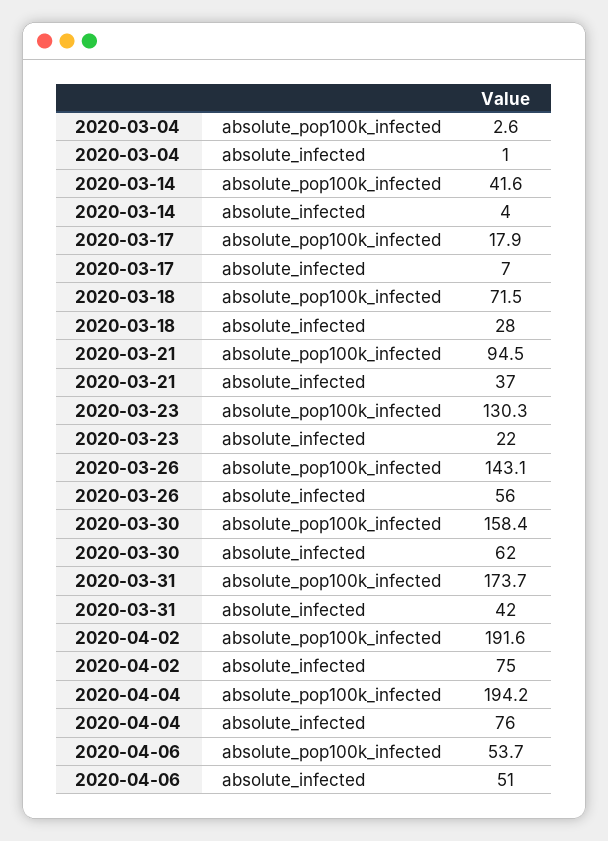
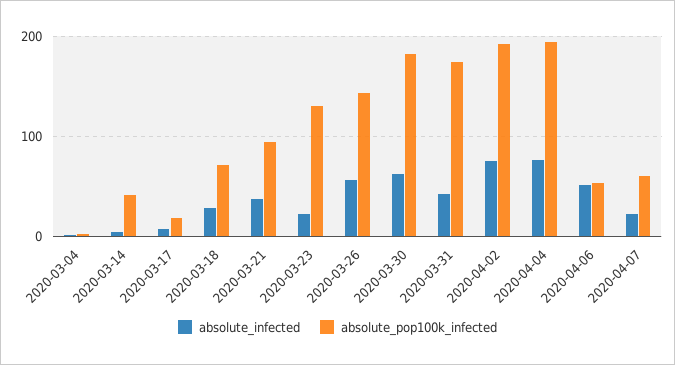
absolute_pop100k_infected, 2020-03-30: 158.4 -> 180
absolute_infected, 2020-04-07: none -> 20
absolute_pop100k_infected, 2020-04-07: none -> 60

